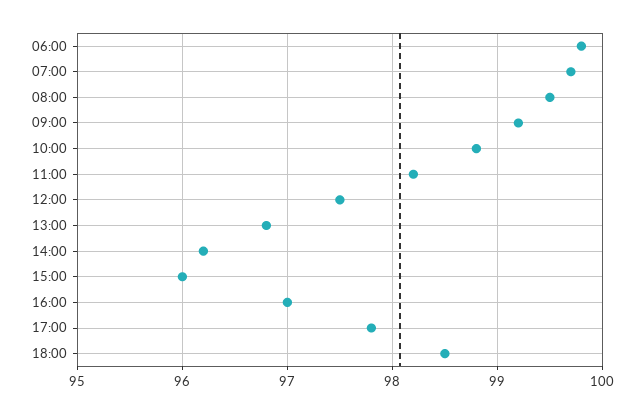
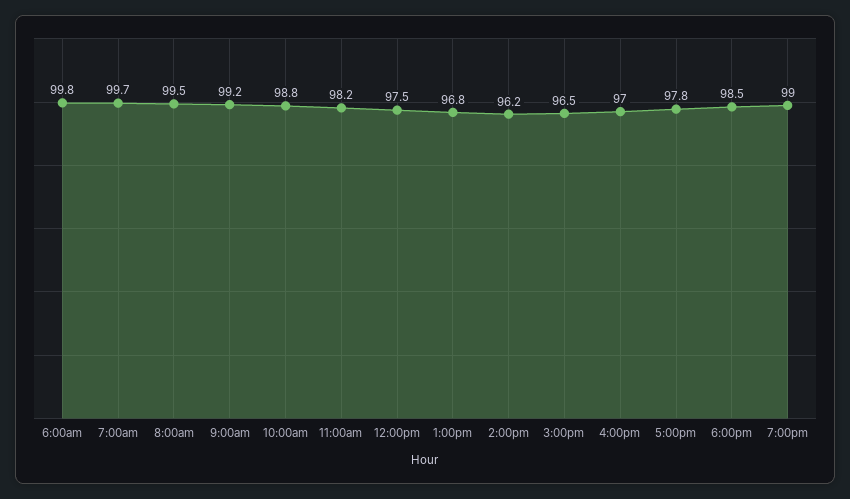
15:00: 96 -> 96.5
7:00pm: none -> 99

